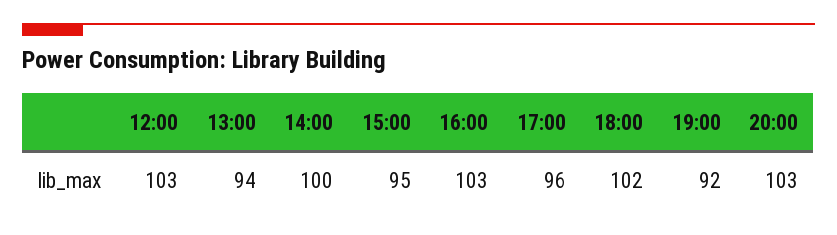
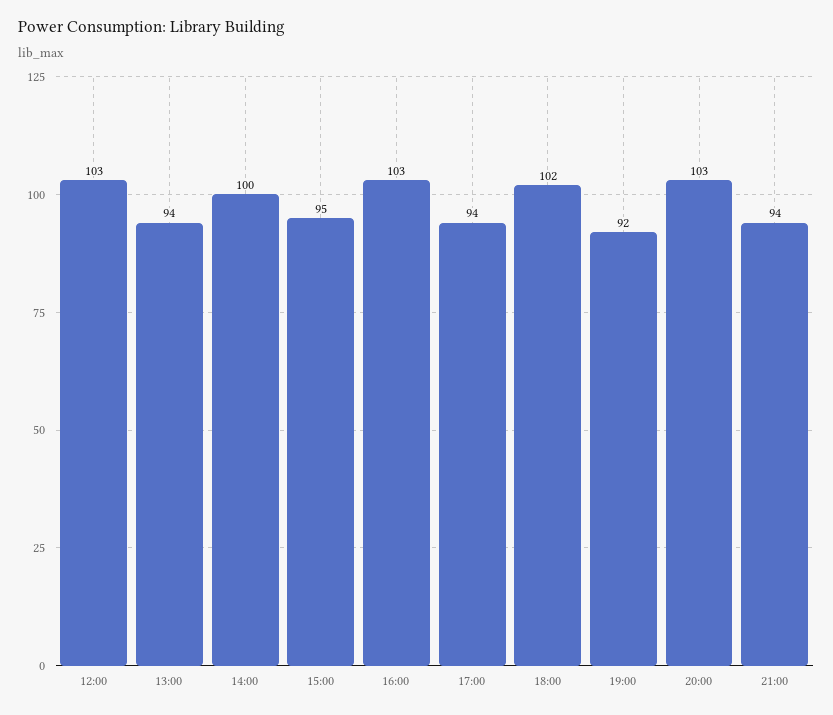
17:00: 96 -> 94
21:00: none -> 94

